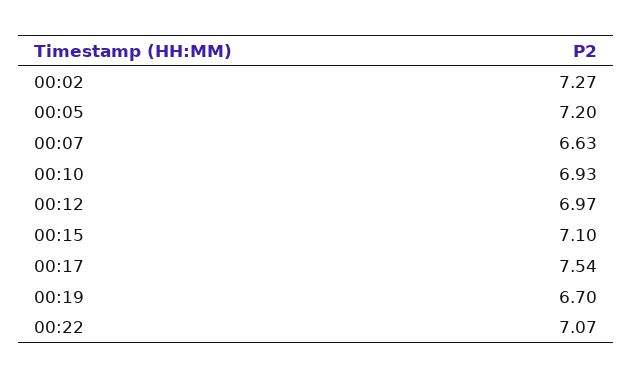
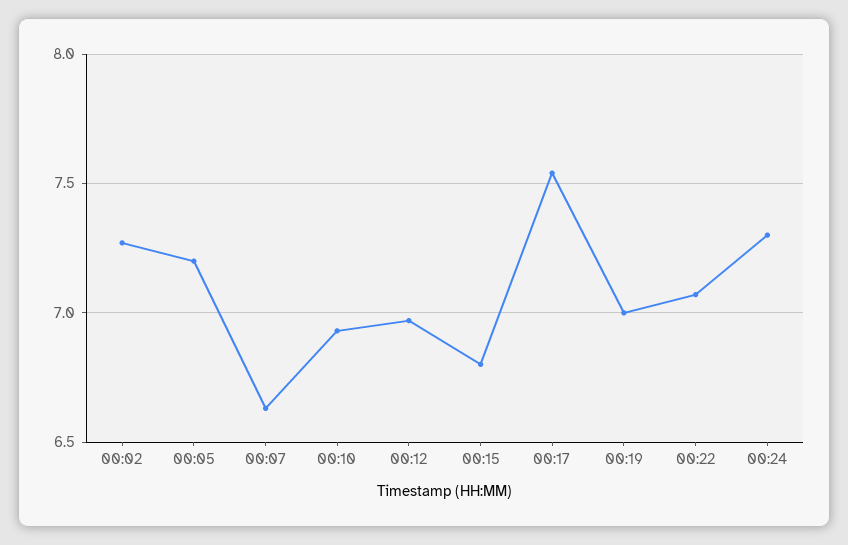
00:15: 7.1 -> 6.8
00:19: 6.7 -> 7
00:24: none -> 7.3

